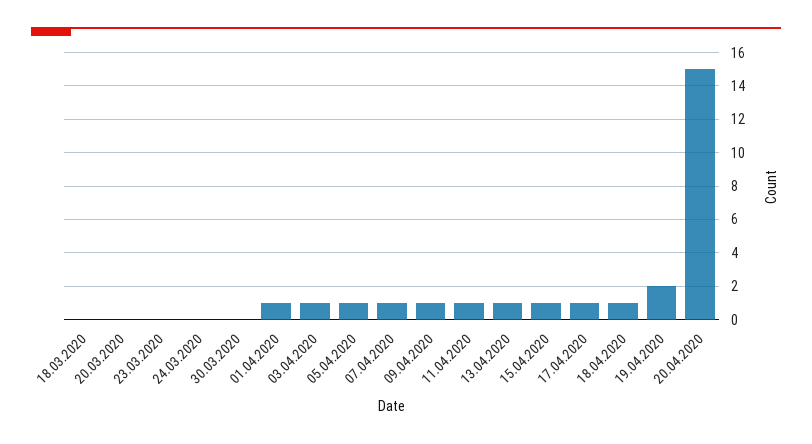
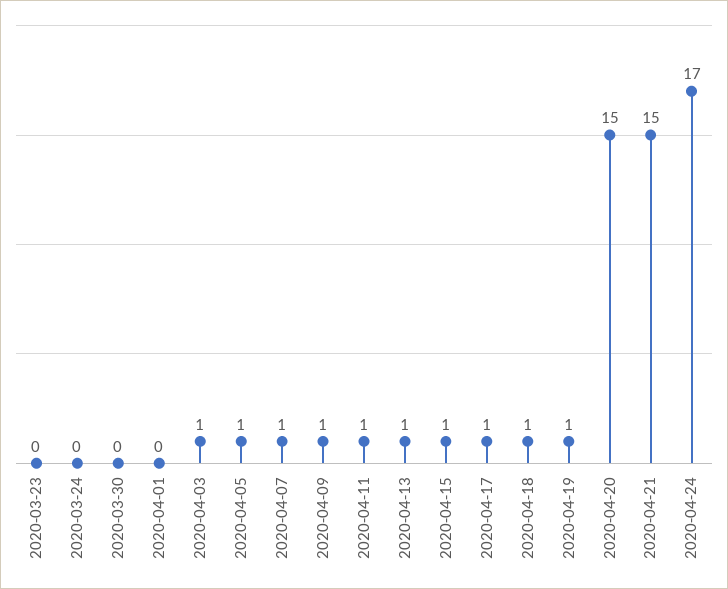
18.03.2020: 0 -> none
20.03.2020: 0 -> none
01.04.2020: 1 -> 0
19.04.2020: 2 -> 1
2020-04-21: none -> 15
2020-04-24: none -> 17

